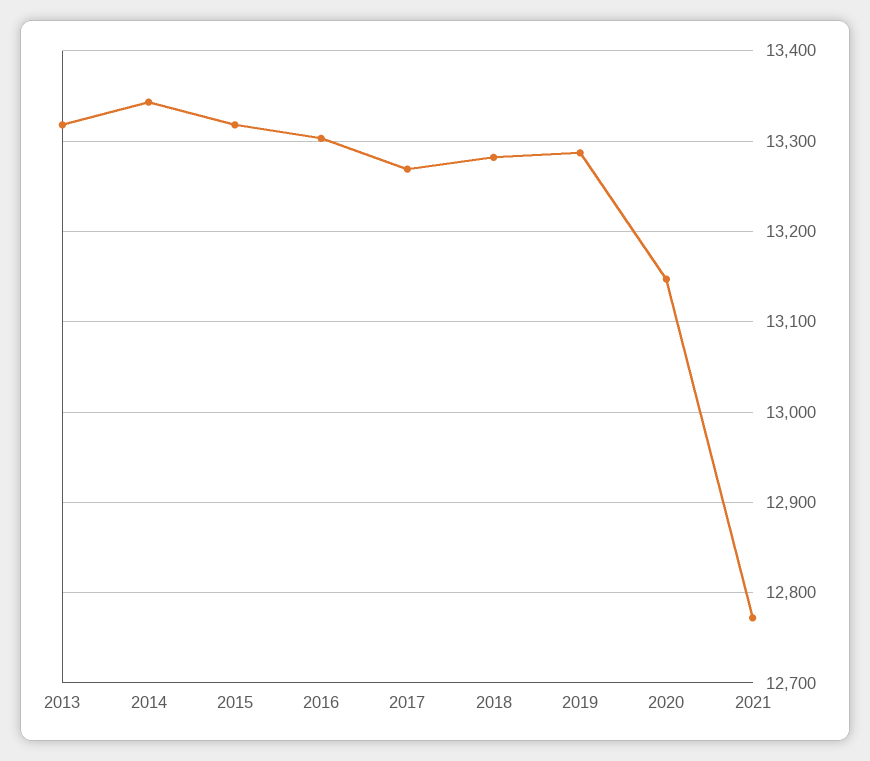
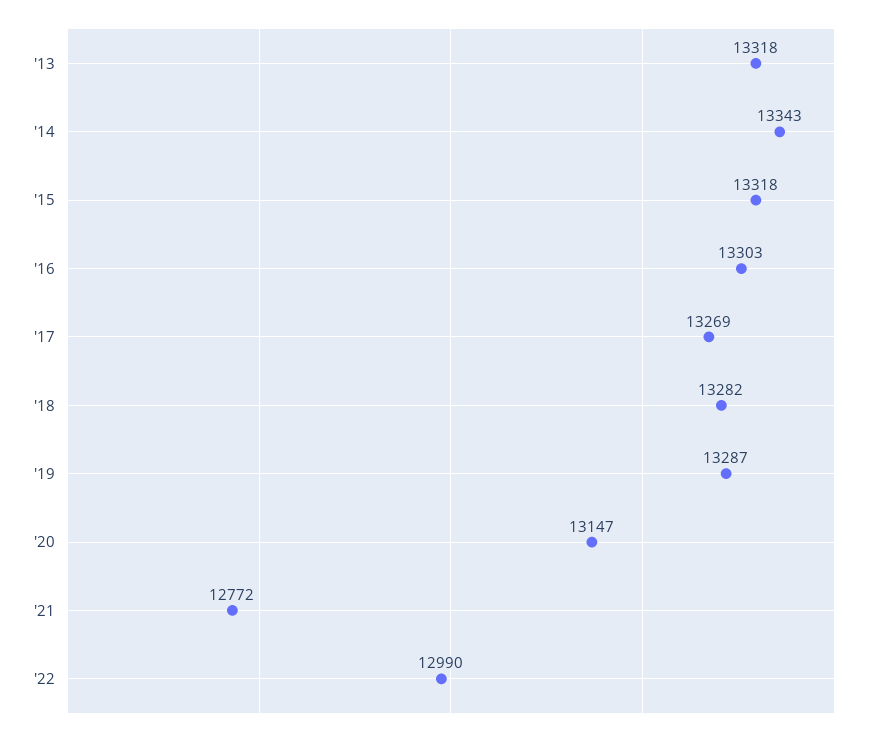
'22: none -> 12990

